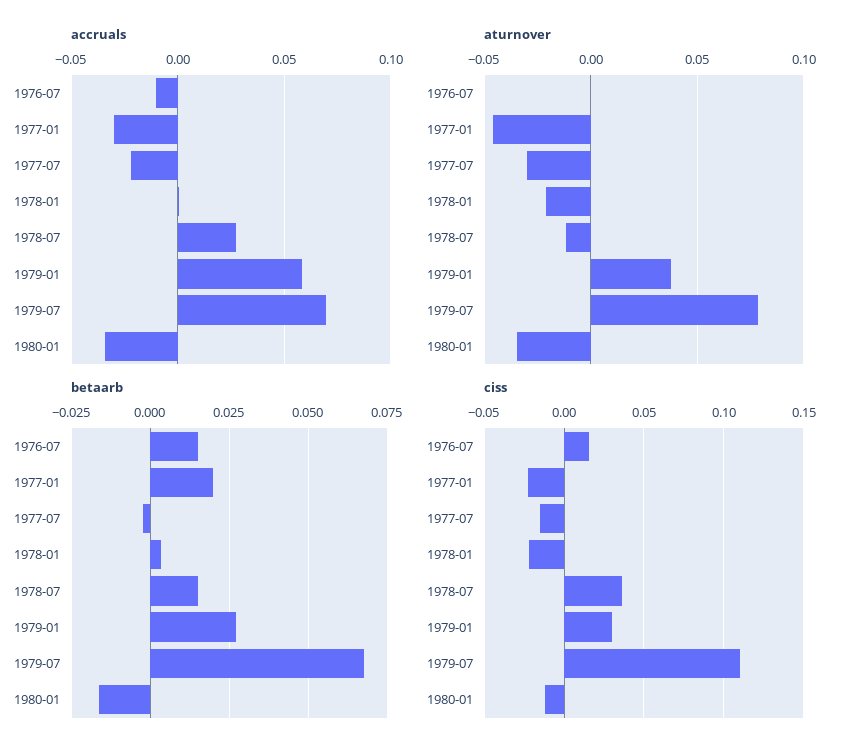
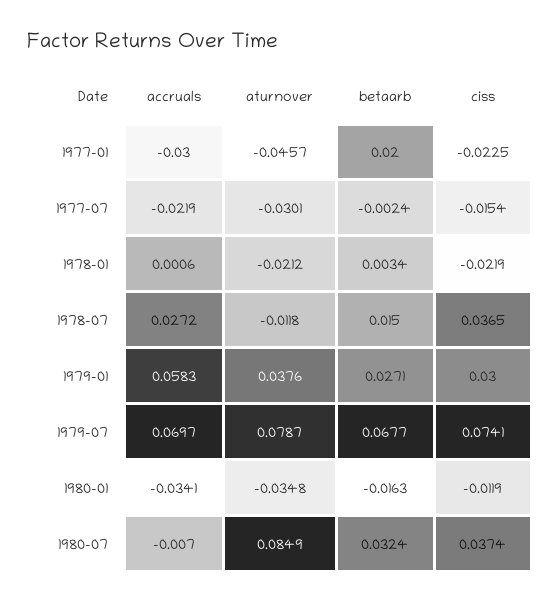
accruals, 1976-07: -0.01 -> none
aturnover, 1976-07: 0 -> none
betaarb, 1976-07: 0.015 -> none
ciss, 1976-07: 0.015 -> none
ciss, 1979-07: 0.11 -> 0.0741
accruals, 1980-07: none -> -0.007
aturnover, 1980-07: none -> 0.0849
betaarb, 1980-07: none -> 0.0324
ciss, 1980-07: none -> 0.0374

